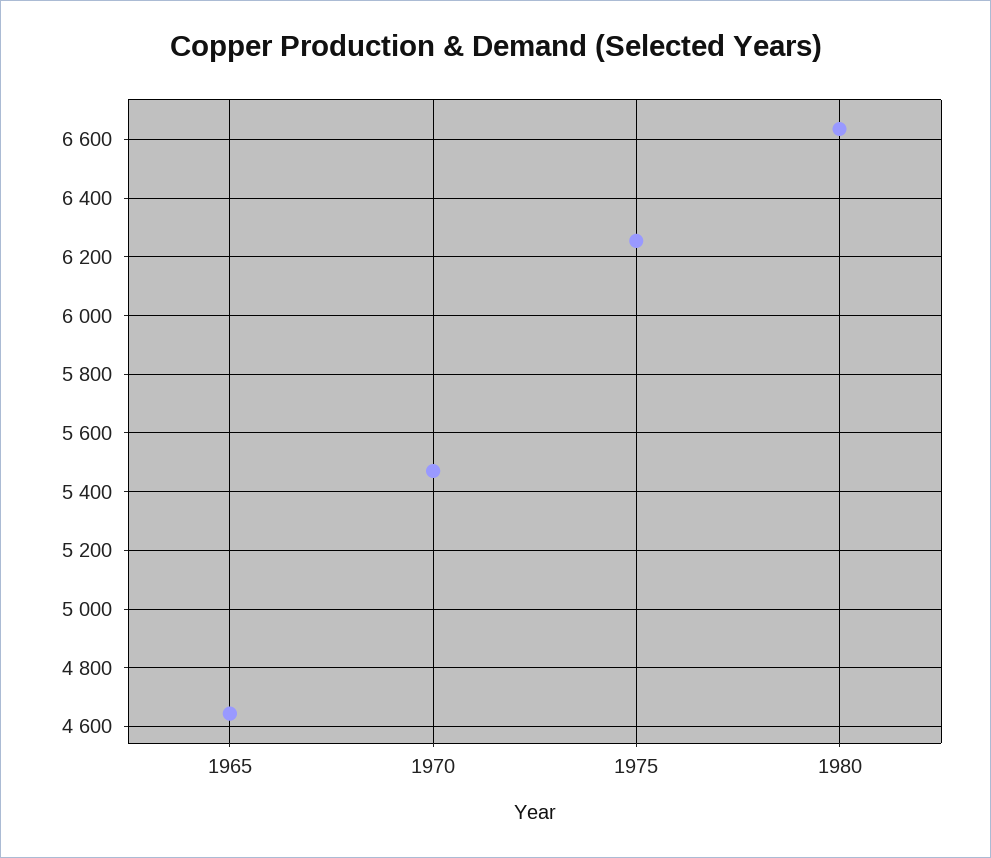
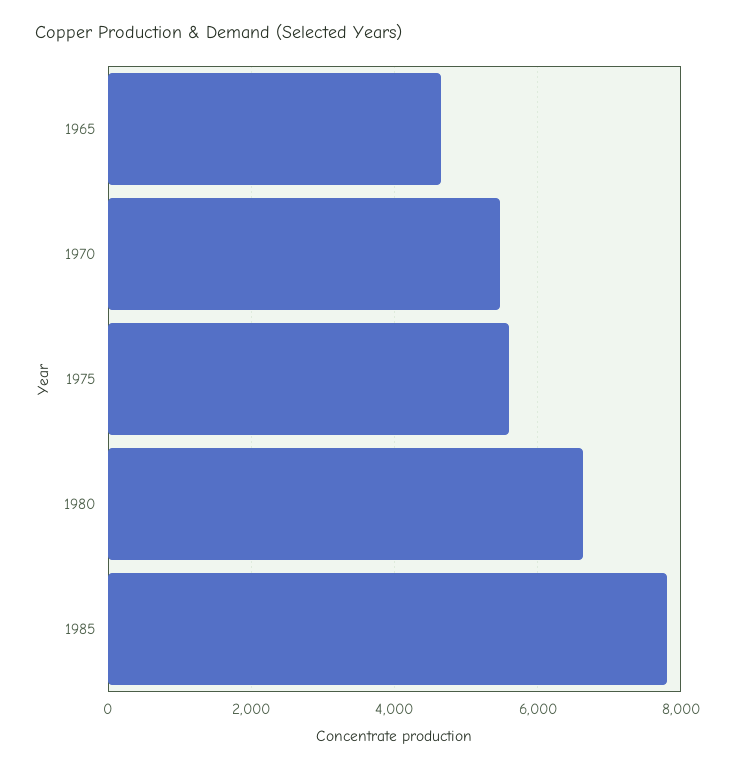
1975: 6250 -> 5600
1985: none -> 7800

